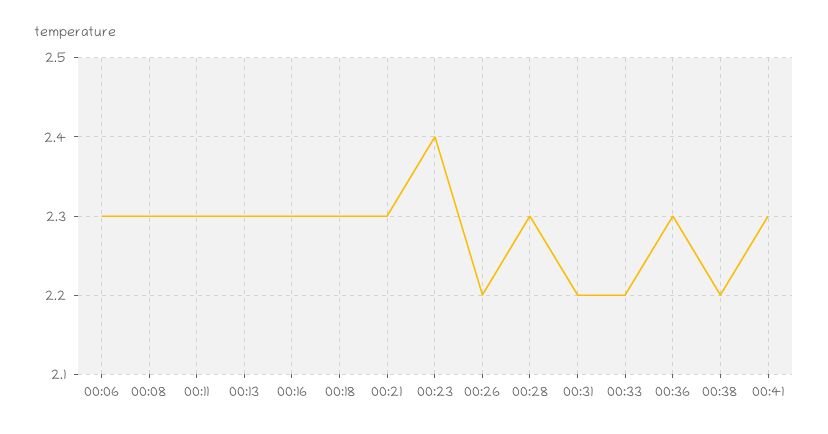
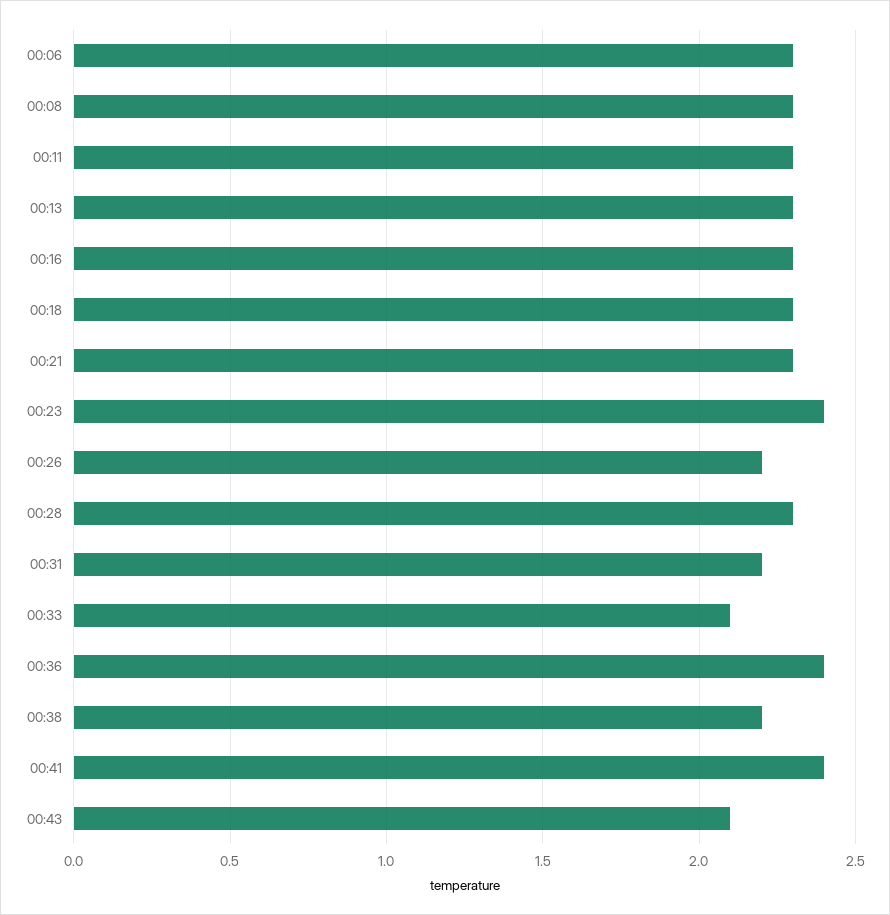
00:33: 2.2 -> 2.1
00:36: 2.3 -> 2.4
00:41: 2.3 -> 2.4
00:43: none -> 2.1

